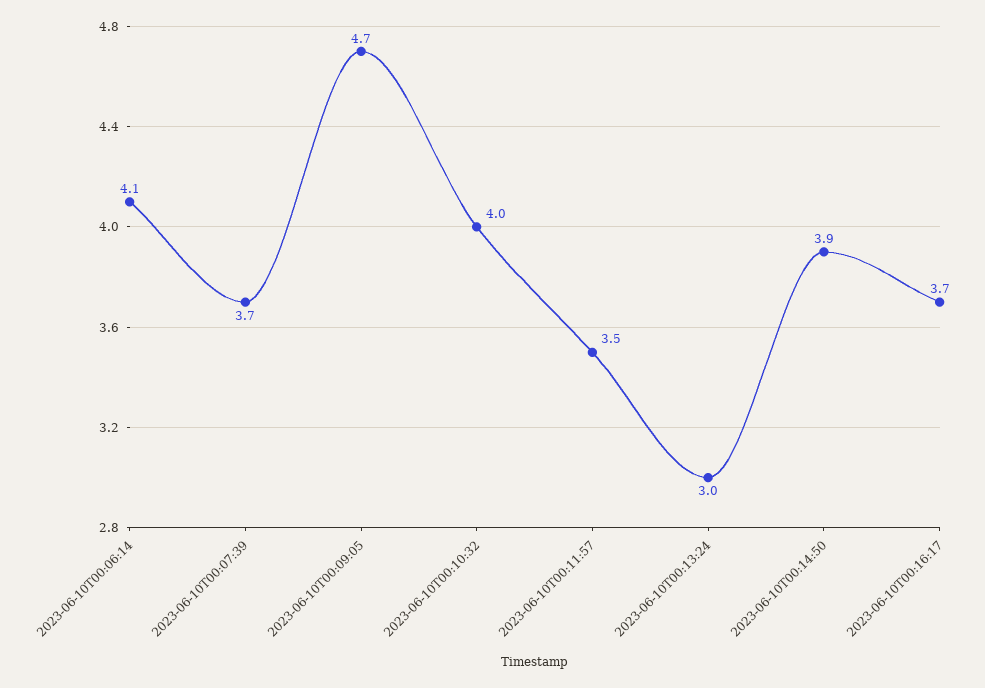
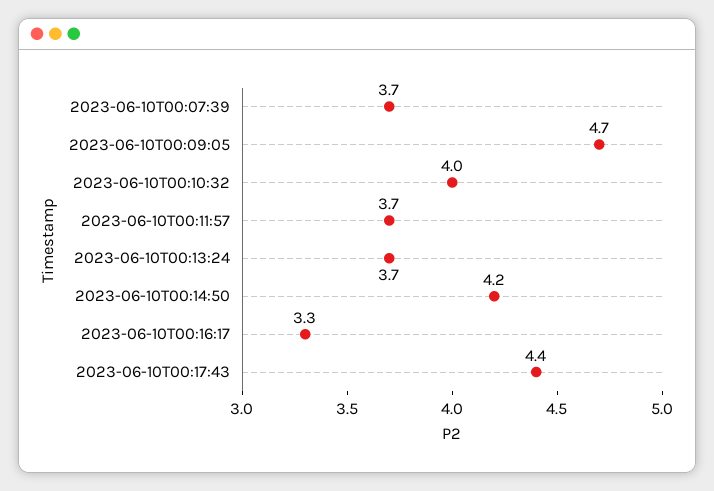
2023-06-10T00:06:14: 4.1 -> none
2023-06-10T00:11:57: 3.5 -> 3.7
2023-06-10T00:13:24: 3 -> 3.7
2023-06-10T00:14:50: 3.9 -> 4.2
2023-06-10T00:16:17: 3.7 -> 3.3
2023-06-10T00:17:43: none -> 4.4

